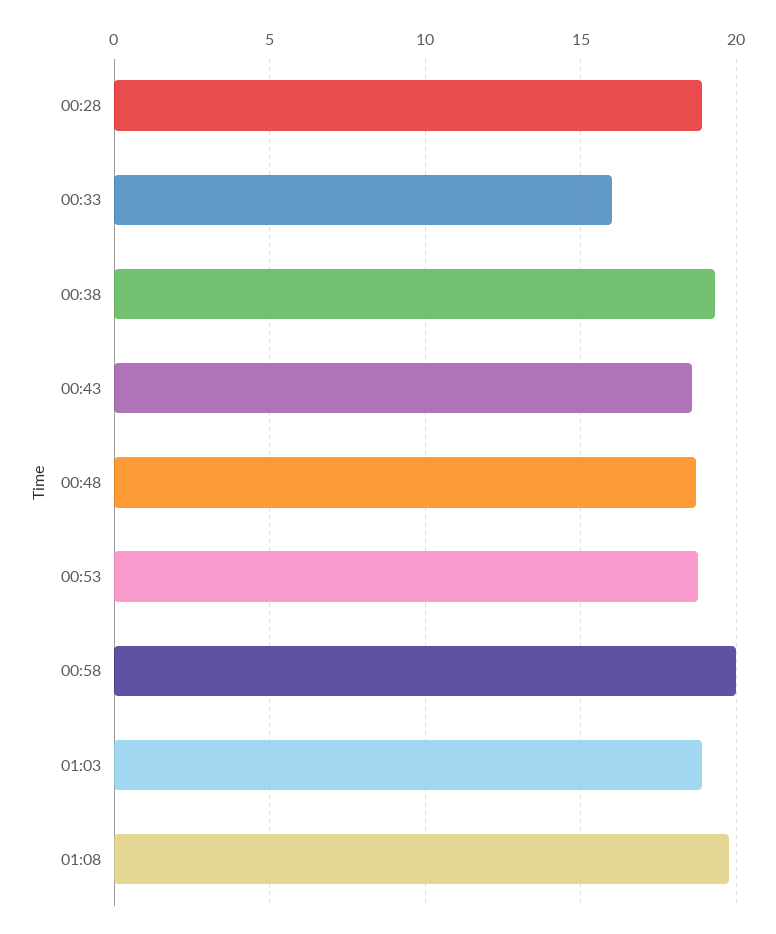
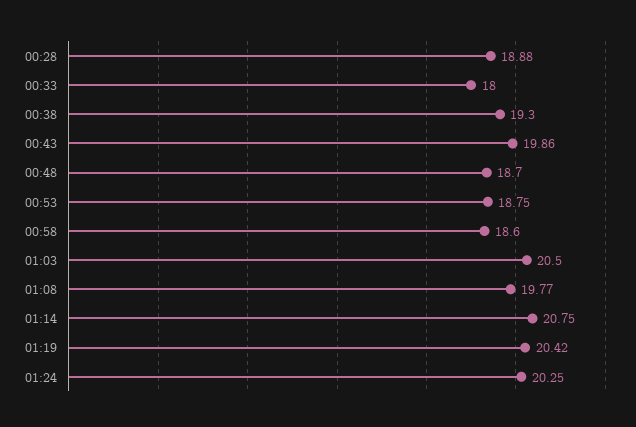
00:33: 16 -> 18
00:43: 18.5 -> 19.86
00:58: 20 -> 18.6
01:03: 19 -> 20.5
01:14: none -> 20.75
01:19: none -> 20.42
01:24: none -> 20.25

